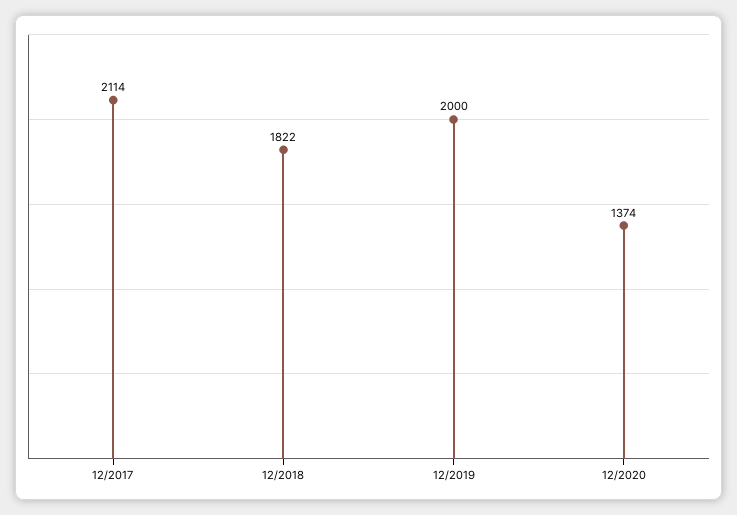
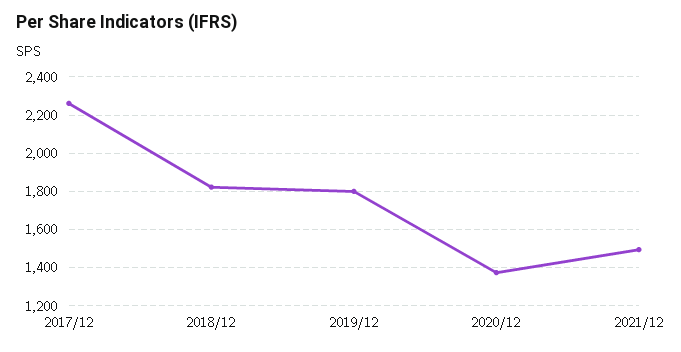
12/2017: 2114 -> 2250
12/2019: 2000 -> 1800
2021/12: none -> 1500

